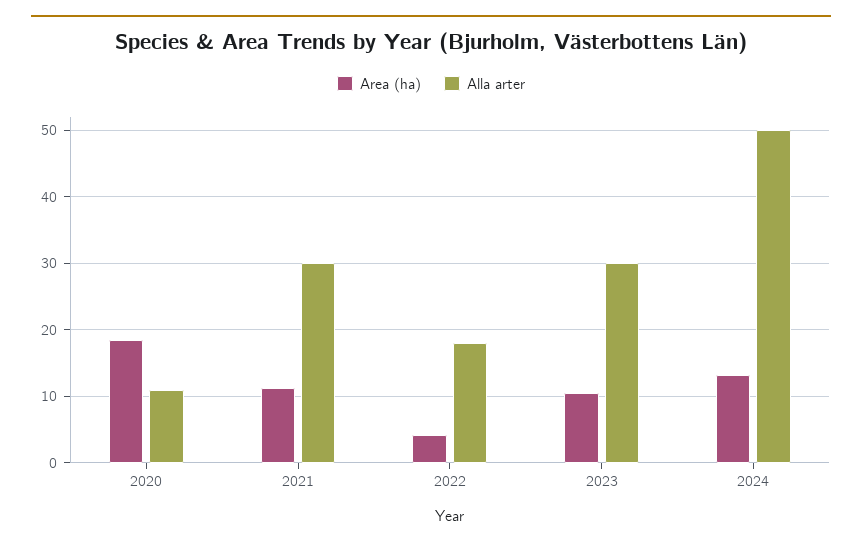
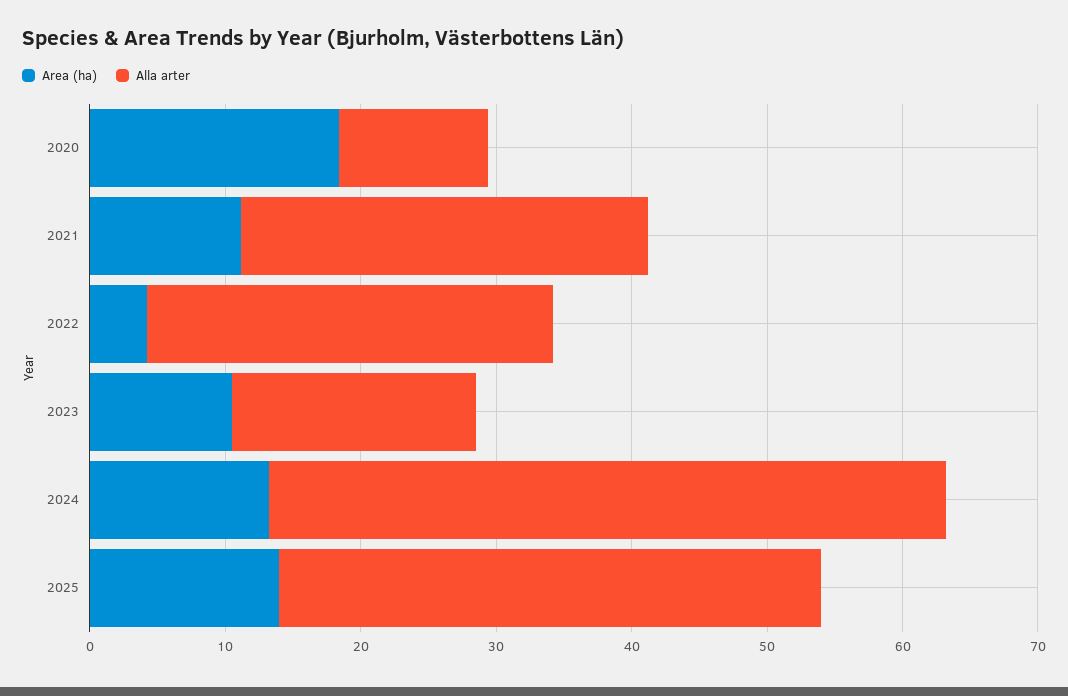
Alla arter, 2022: 18 -> 30
Alla arter, 2023: 30 -> 18
Area (ha), 2025: none -> 14
Alla arter, 2025: none -> 40

